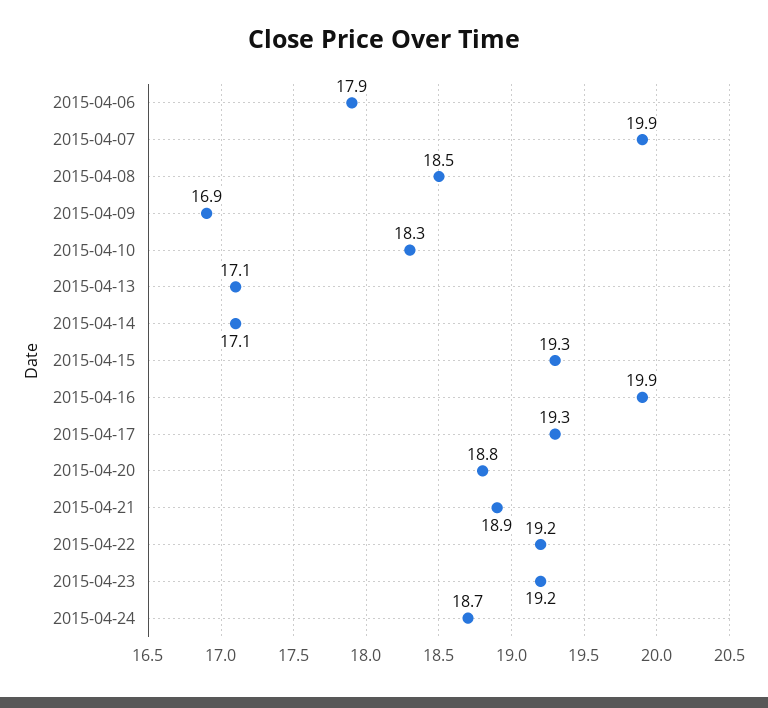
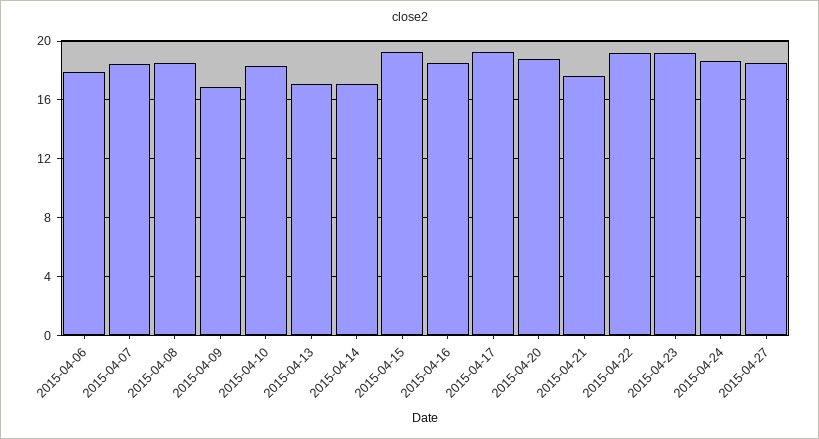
2015-04-07: 19.9 -> 18.5
2015-04-16: 19.9 -> 18.5
2015-04-21: 18.9 -> 17.5
2015-04-27: none -> 18.5

